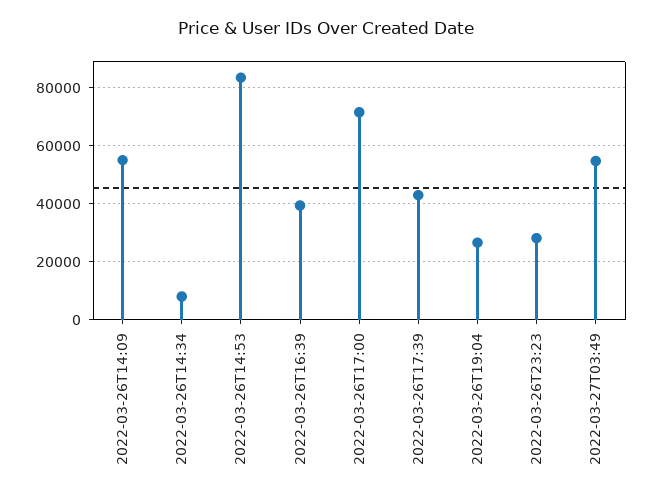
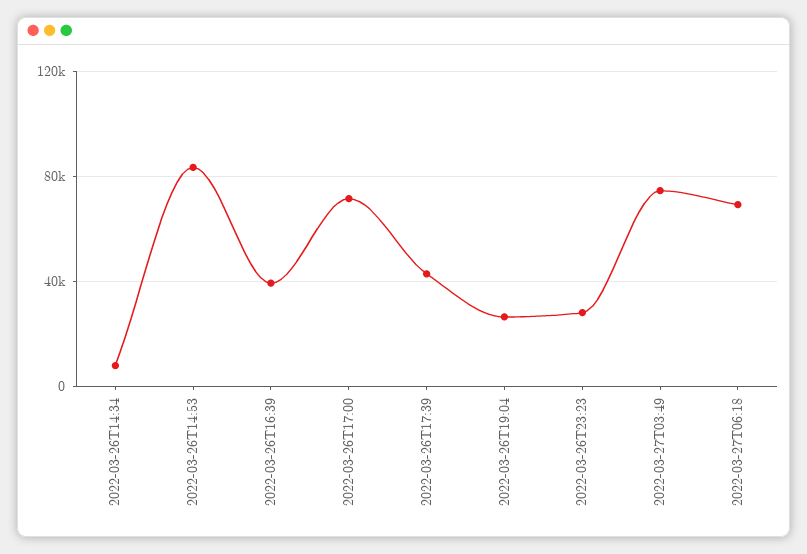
2022-03-26T14:09: 55000 -> none
2022-03-27T03:49: 55000 -> 75000
2022-03-27T06:18: none -> 70000

